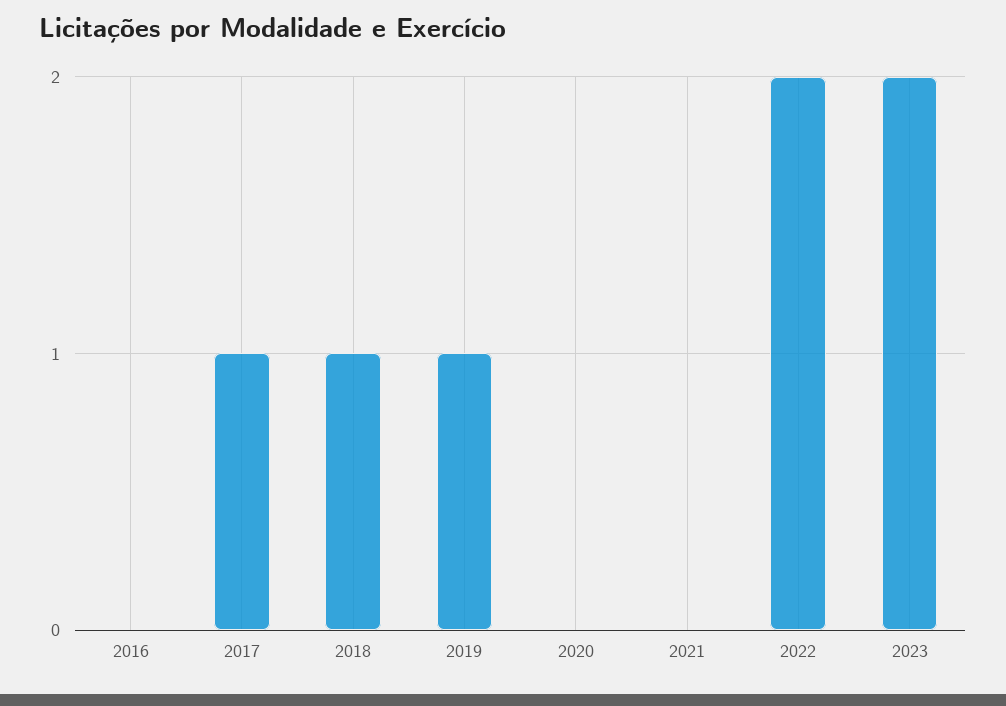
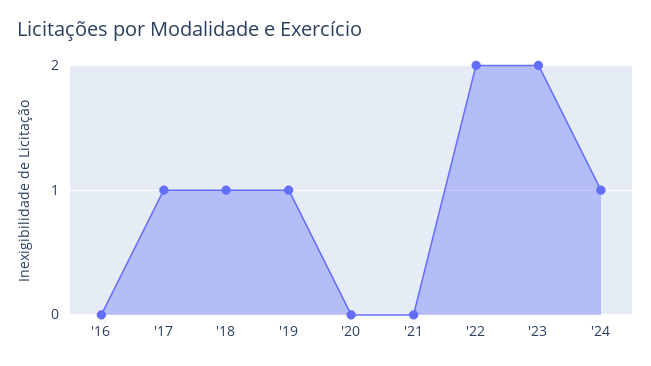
'24: none -> 1

